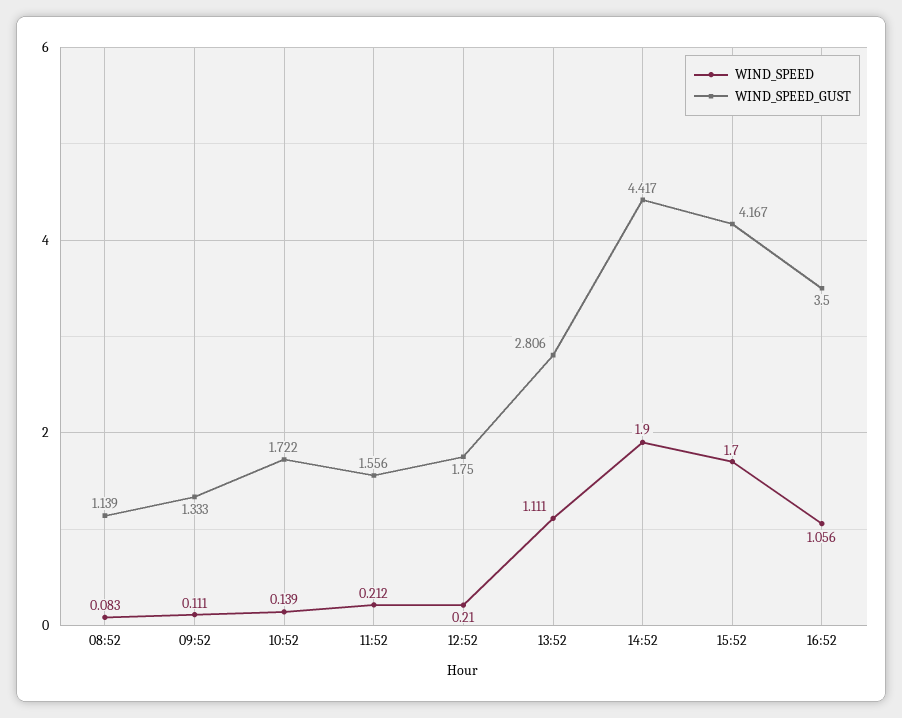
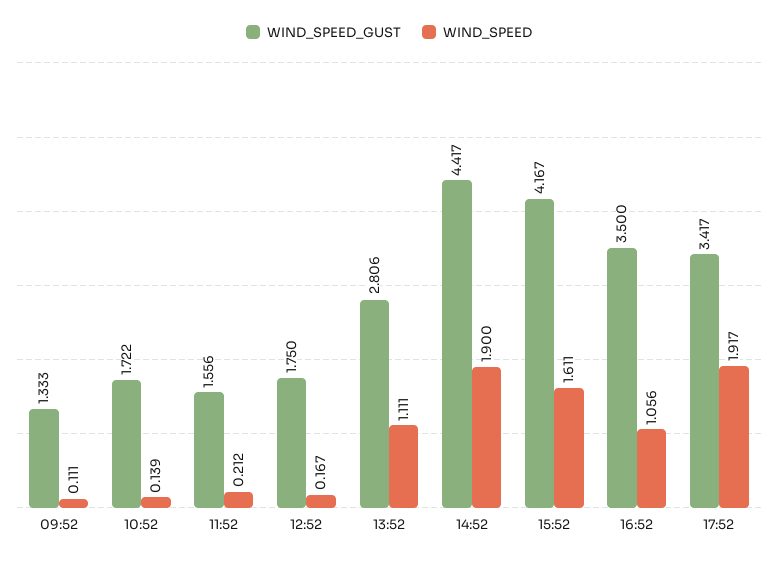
WIND_SPEED, 08:52: 0.083 -> none
WIND_SPEED_GUST, 08:52: 1.139 -> none
WIND_SPEED, 12:52: 0.21 -> 0.167
WIND_SPEED, 15:52: 1.7 -> 1.611
WIND_SPEED_GUST, 17:52: none -> 3.417
WIND_SPEED, 17:52: none -> 1.917

